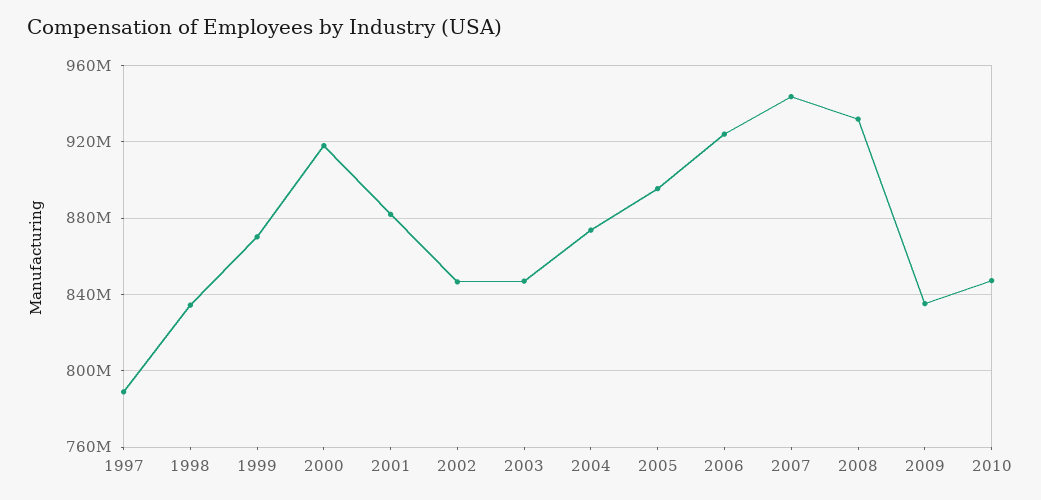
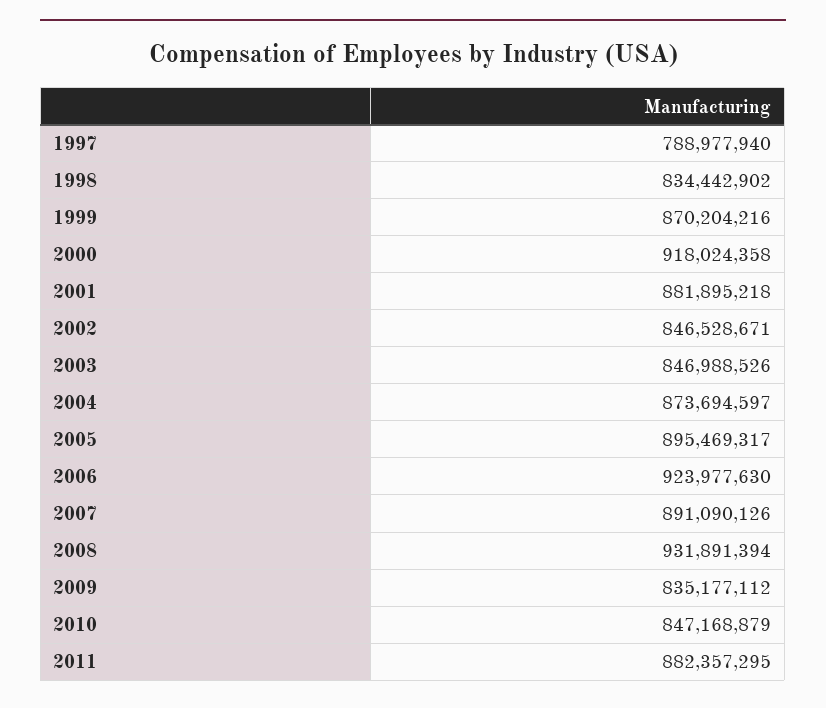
2007: 945000000 -> 891090126
2011: none -> 882357295

